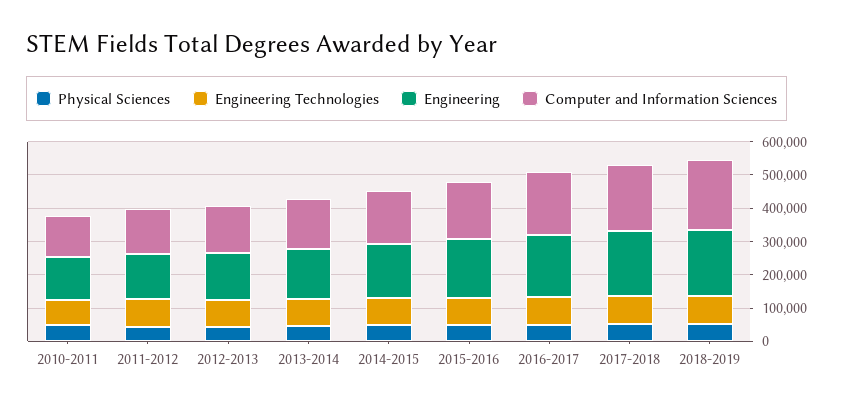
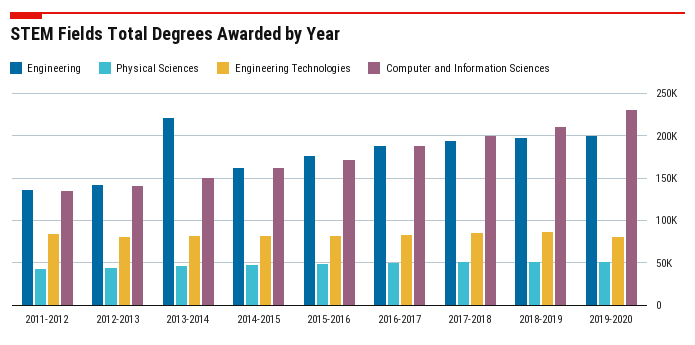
Physical Sciences, 2010-2011: 50000 -> none
Engineering Technologies, 2010-2011: 75000 -> none
Engineering, 2010-2011: 125000 -> none
Computer and Information Sciences, 2010-2011: 125000 -> none
Engineering, 2013-2014: 150000 -> 220000
Engineering, 2019-2020: none -> 200000
Physical Sciences, 2019-2020: none -> 50000
Engineering Technologies, 2019-2020: none -> 80000
Computer and Information Sciences, 2019-2020: none -> 230000

